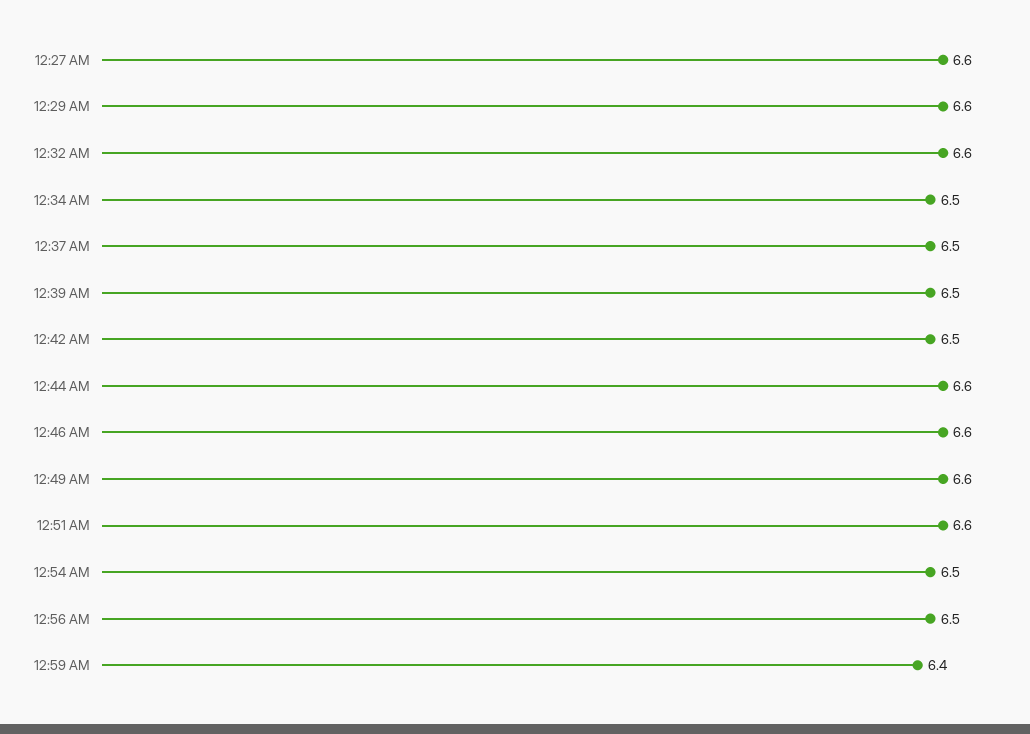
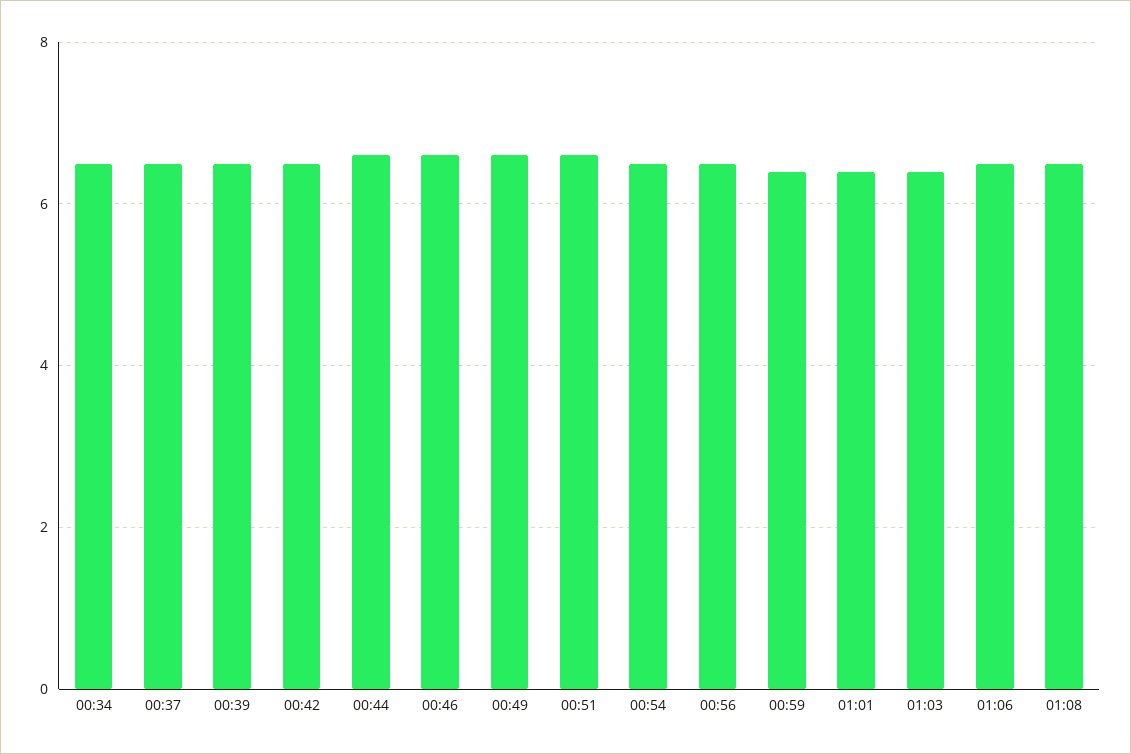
12:27 AM: 6.6 -> none
12:29 AM: 6.6 -> none
12:32 AM: 6.6 -> none
01:01: none -> 6.5
01:03: none -> 6.5
01:06: none -> 6.5
01:08: none -> 6.5

